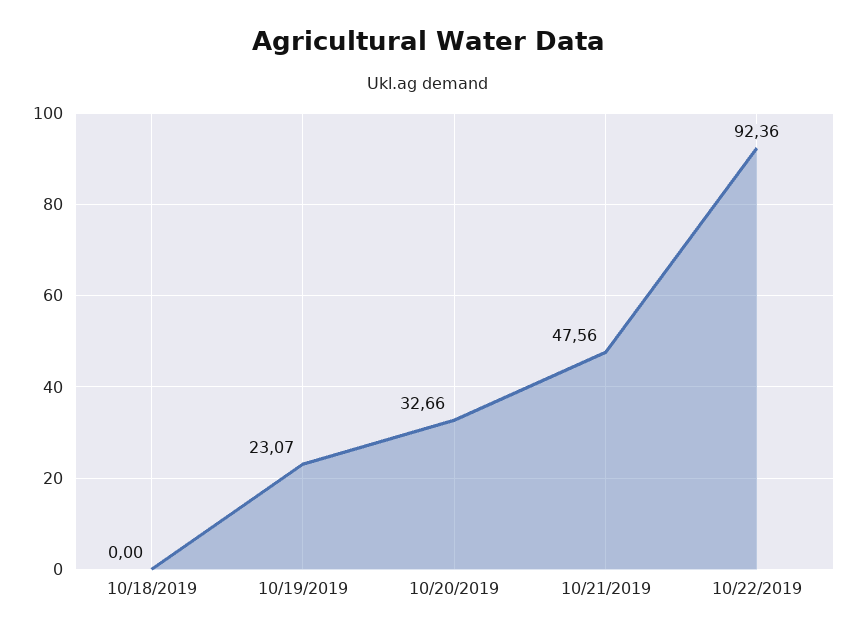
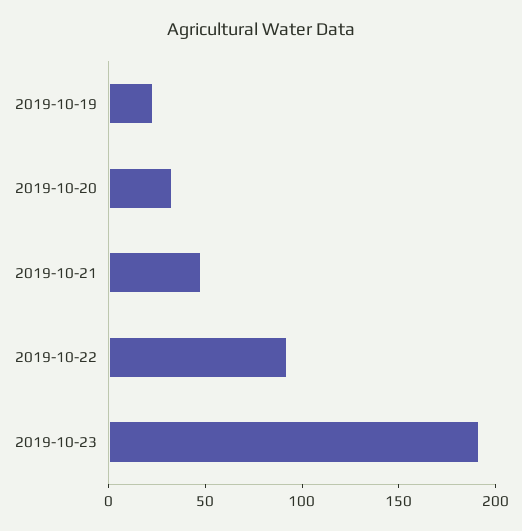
10/18/2019: 0 -> none
2019-10-23: none -> 190

